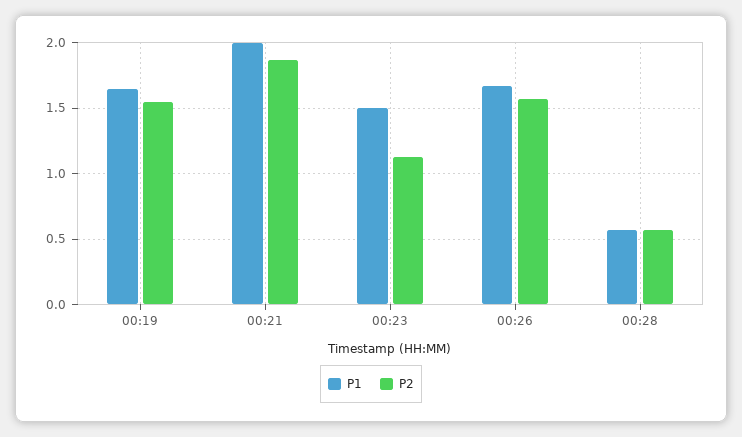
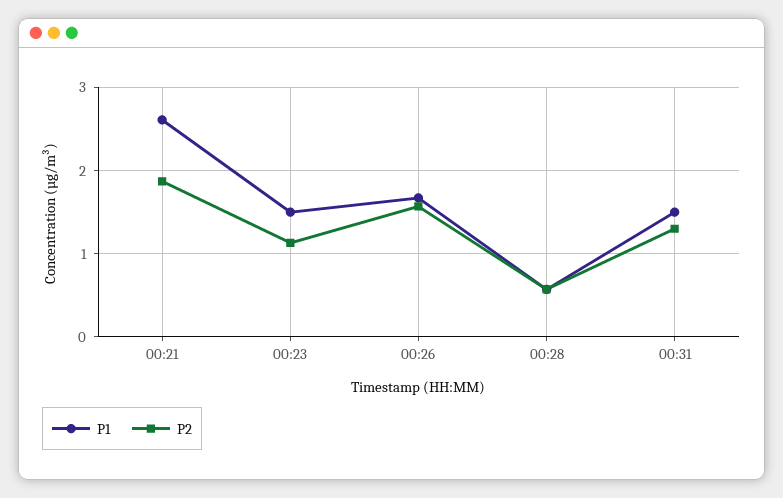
P1, 00:19: 1.65 -> none
P2, 00:19: 1.55 -> none
P1, 00:21: 2 -> 2.6
P1, 00:31: none -> 1.5
P2, 00:31: none -> 1.3

